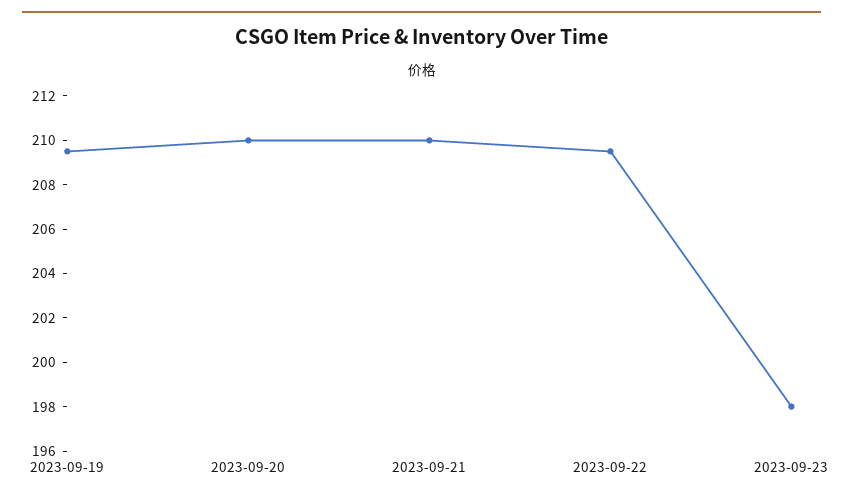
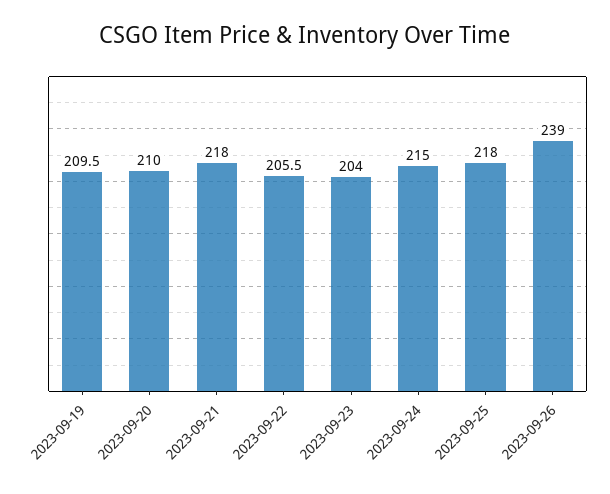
2023-09-21: 210 -> 218
2023-09-22: 209.5 -> 205.5
2023-09-23: 198 -> 204
2023-09-24: none -> 215
2023-09-25: none -> 218
2023-09-26: none -> 239

